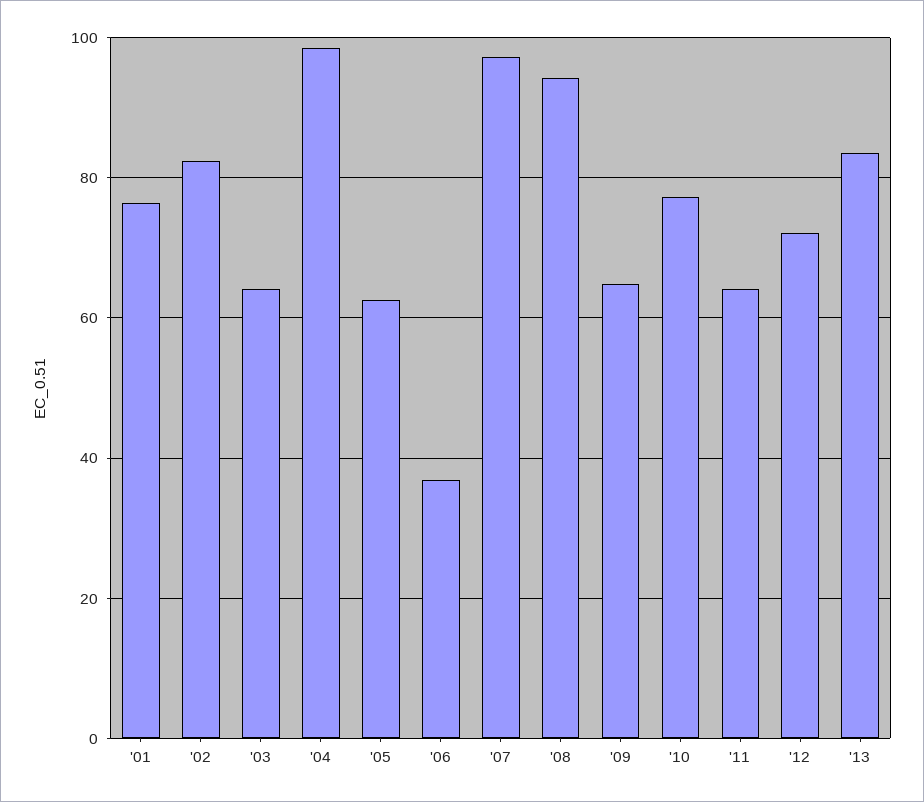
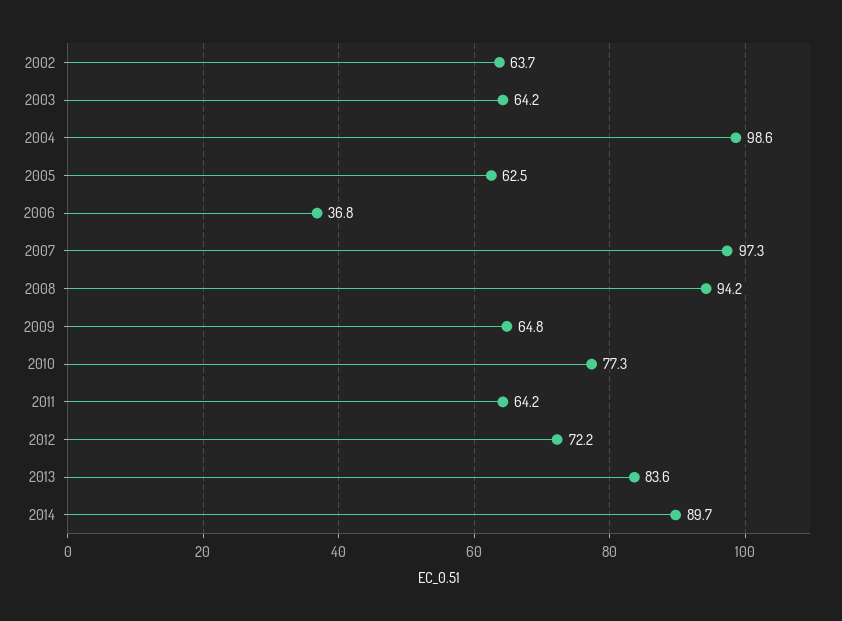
'01: 76 -> none
'02: 82 -> 63.7
2014: none -> 89.7

